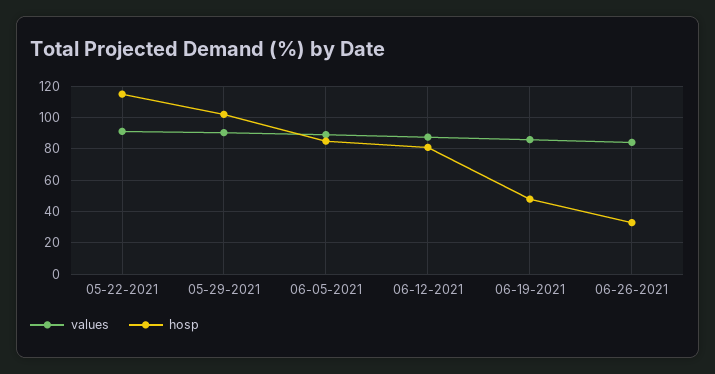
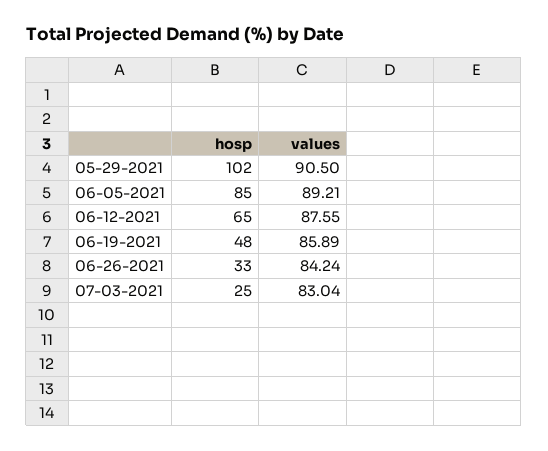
values, 05-22-2021: 90 -> none
hosp, 05-22-2021: 115 -> none
hosp, 06-12-2021: 80 -> 65
hosp, 07-03-2021: none -> 25
values, 07-03-2021: none -> 83.04

